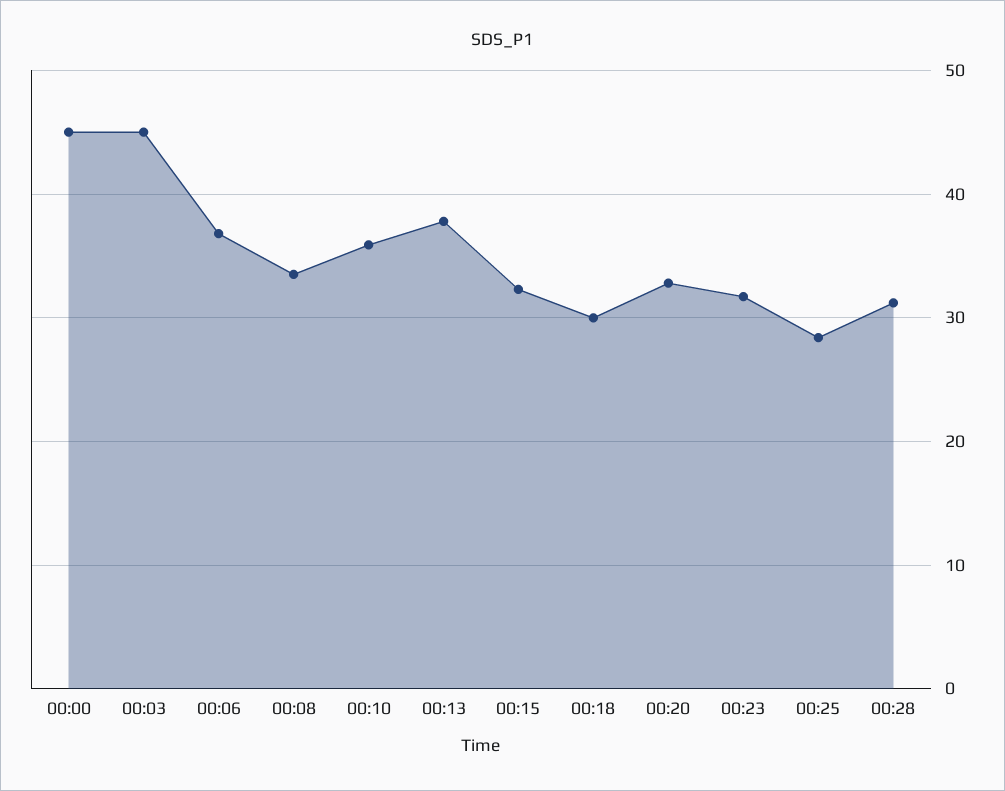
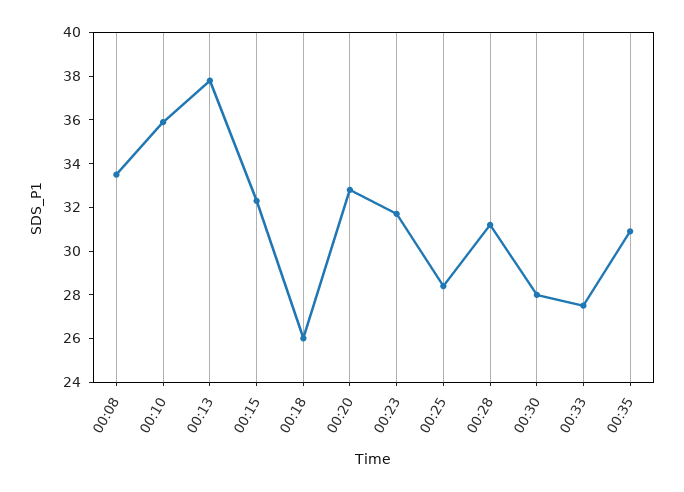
00:00: 45 -> none
00:03: 45 -> none
00:06: 37 -> none
00:18: 30 -> 26
00:30: none -> 28
00:33: none -> 27.5
00:35: none -> 31

